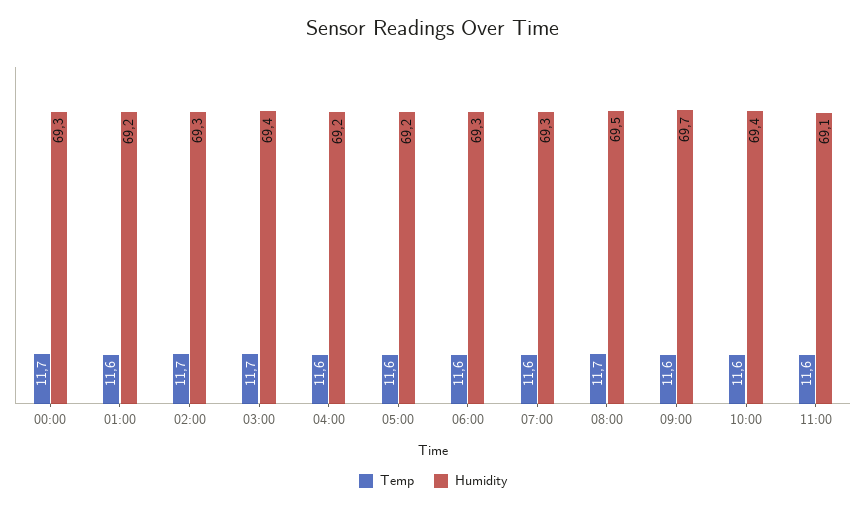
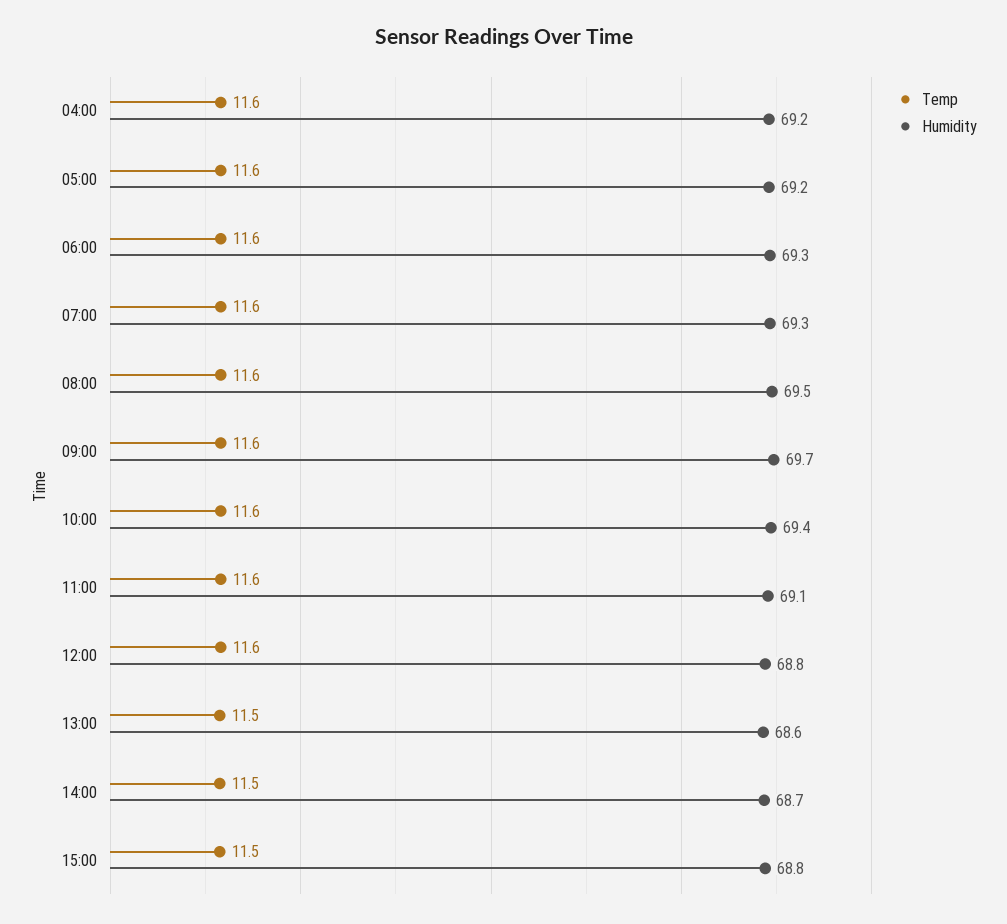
Temp, 00:00: 11.7 -> none
Humidity, 00:00: 69.3 -> none
Temp, 01:00: 11.6 -> none
Humidity, 01:00: 69.2 -> none
Temp, 02:00: 11.7 -> none
Humidity, 02:00: 69.3 -> none
Temp, 03:00: 11.7 -> none
Humidity, 03:00: 69.4 -> none
Temp, 08:00: 11.7 -> 11.6
Temp, 12:00: none -> 11.6
Humidity, 12:00: none -> 68.8
Temp, 13:00: none -> 11.5
Humidity, 13:00: none -> 68.6
Temp, 14:00: none -> 11.5
Humidity, 14:00: none -> 68.7
Temp, 15:00: none -> 11.5
Humidity, 15:00: none -> 68.8

